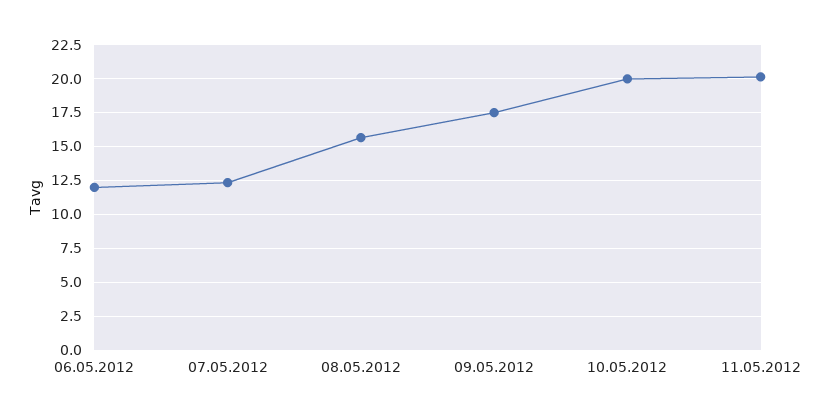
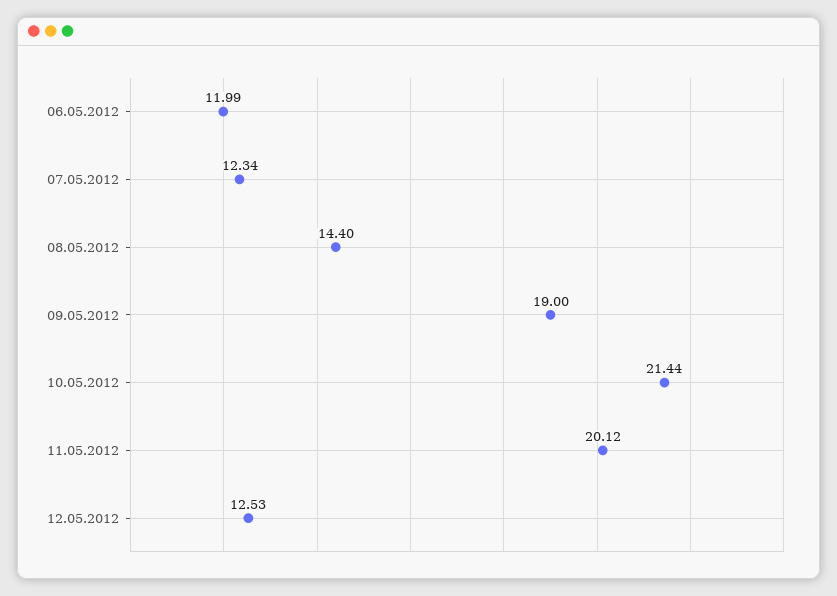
08.05.2012: 15.5 -> 14.4
09.05.2012: 17.5 -> 19
10.05.2012: 20 -> 21.44
12.05.2012: none -> 12.53

